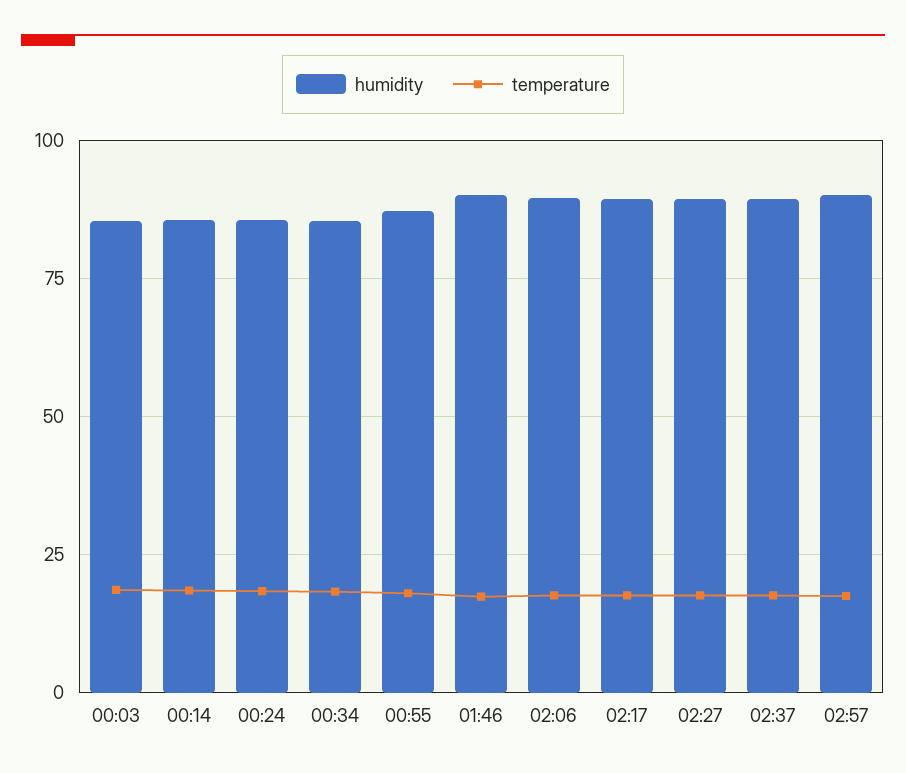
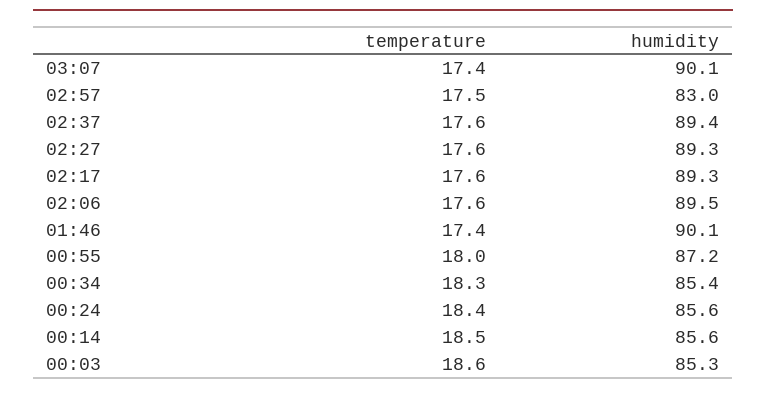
humidity, 02:57: 90 -> 83
temperature, 03:07: none -> 17.4
humidity, 03:07: none -> 90.1

